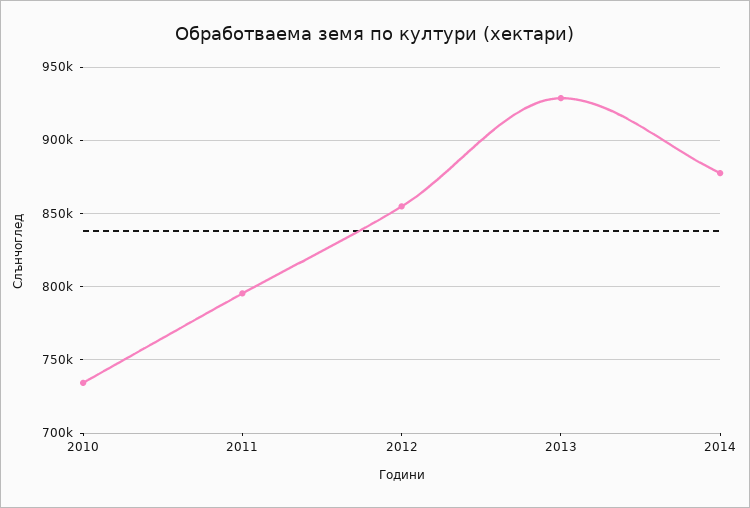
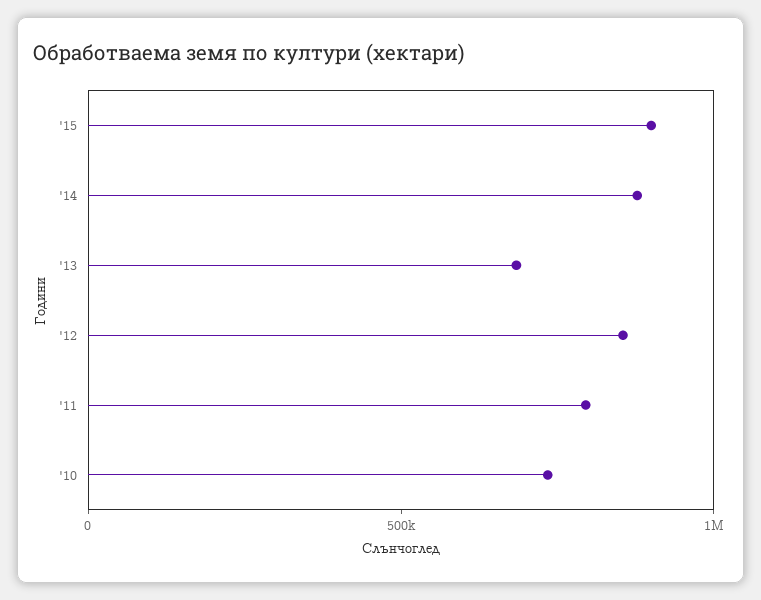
2013: 930000 -> 700000
'15: none -> 900000

